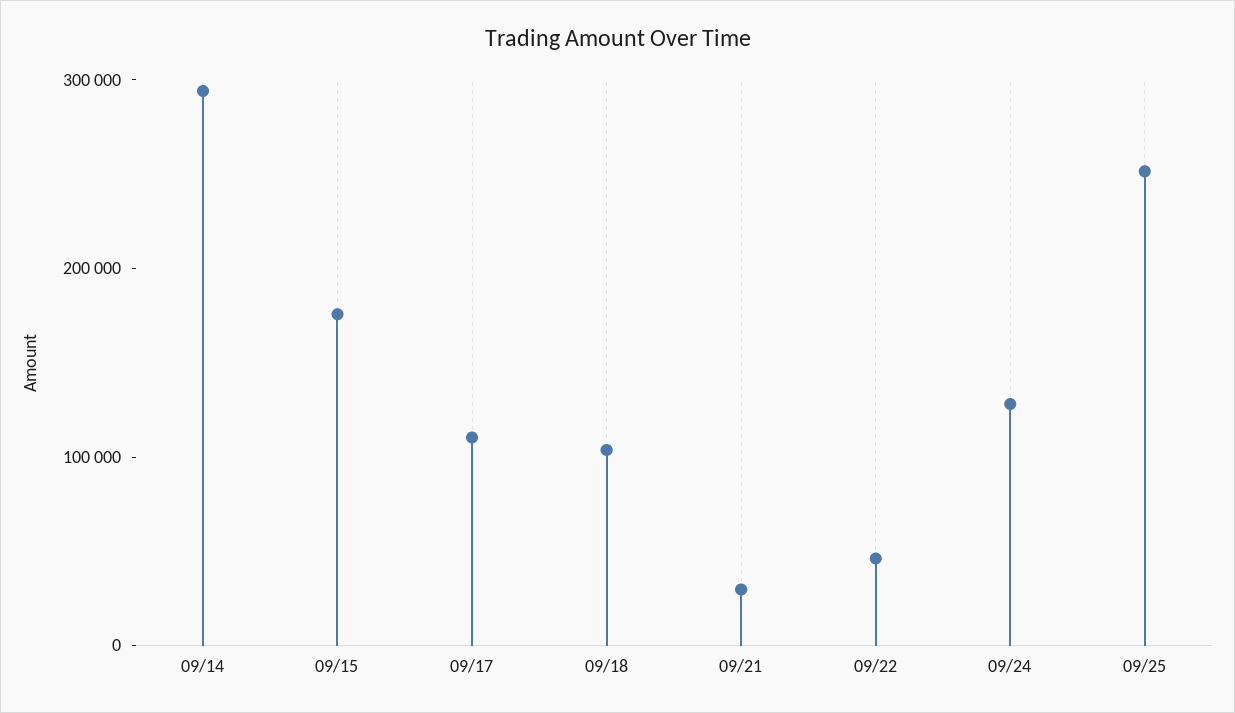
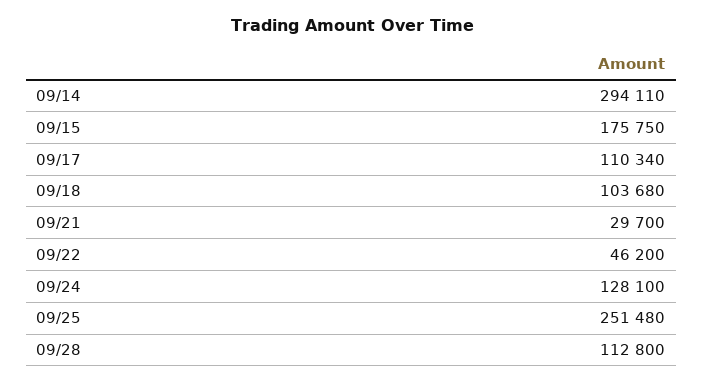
09/28: none -> 112800

